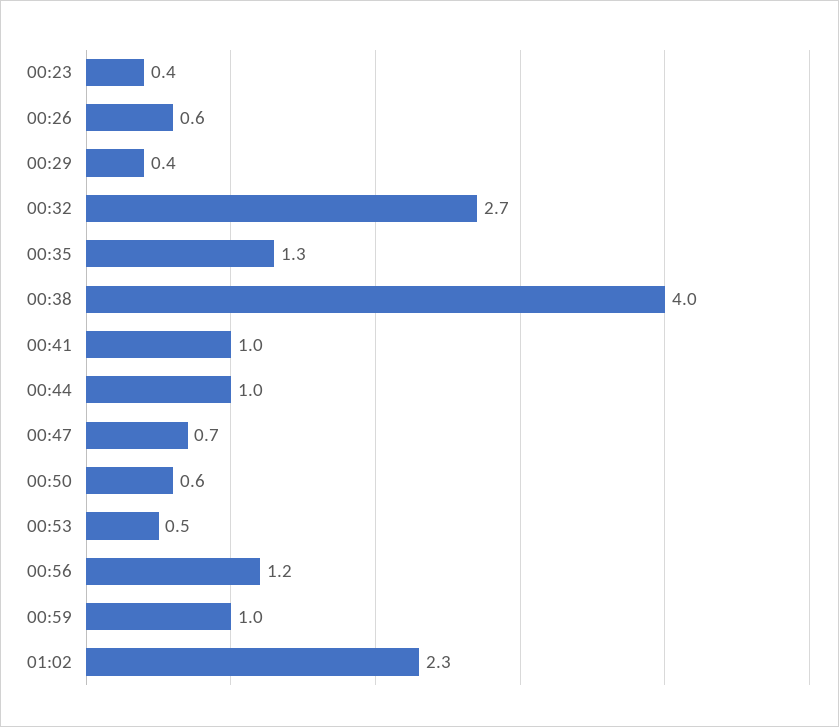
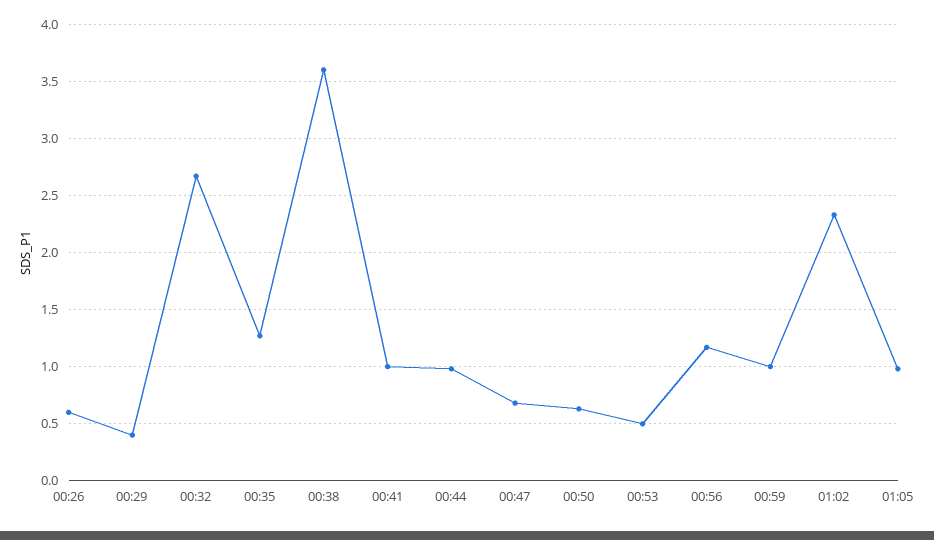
00:23: 0.4 -> none
00:38: 4 -> 3.6
01:05: none -> 1

